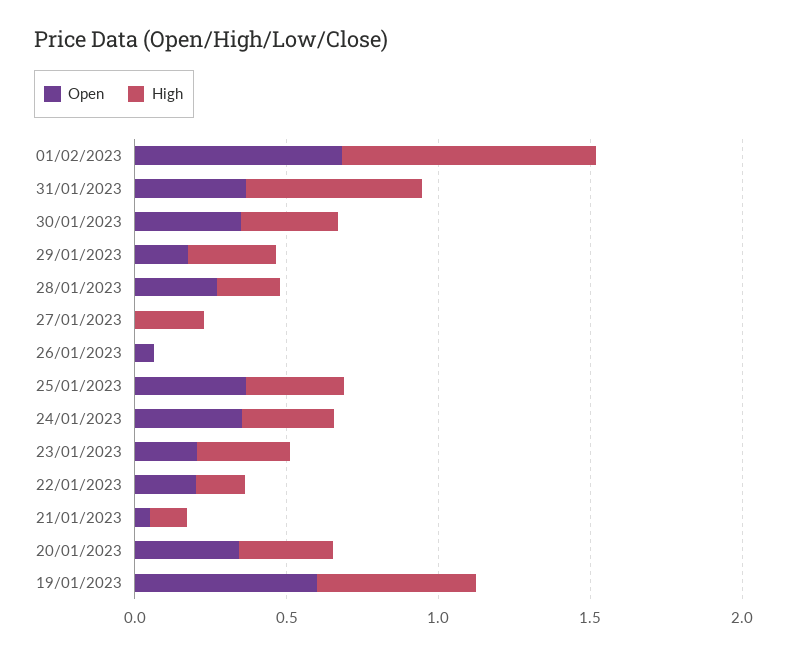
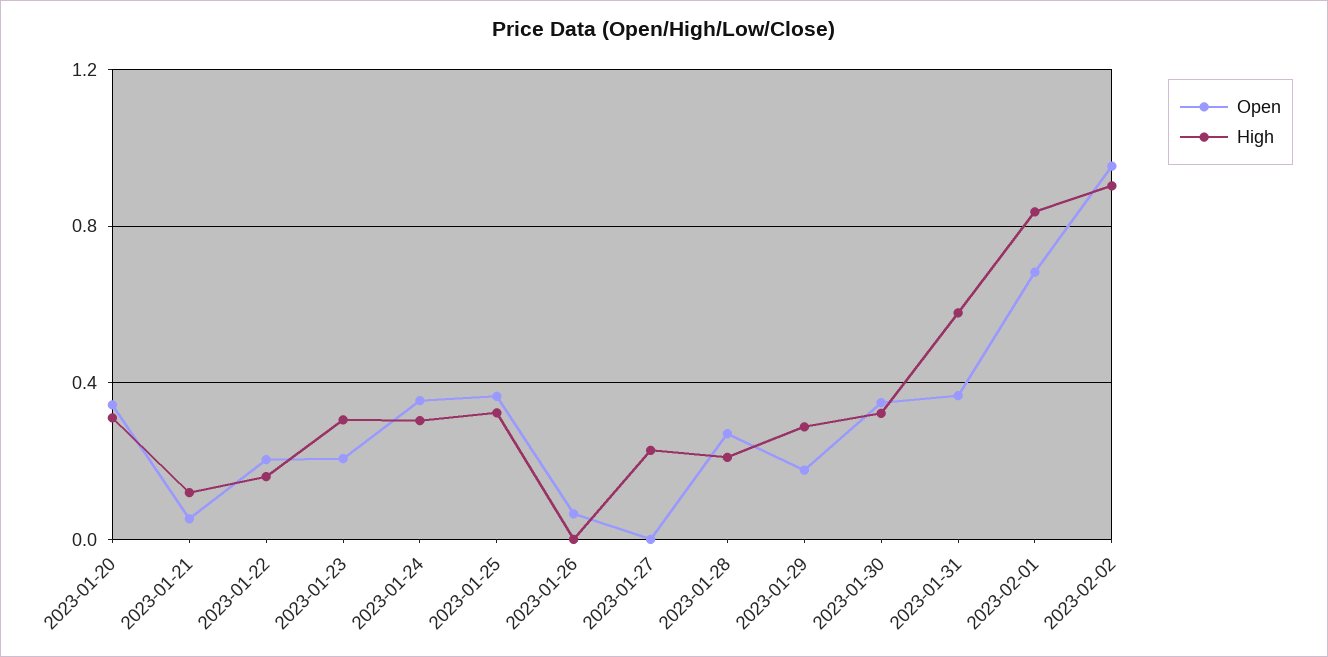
Open, 19/01/2023: 0.6 -> none
High, 19/01/2023: 0.5 -> none
Open, 2023-02-02: none -> 0.95
High, 2023-02-02: none -> 0.9

